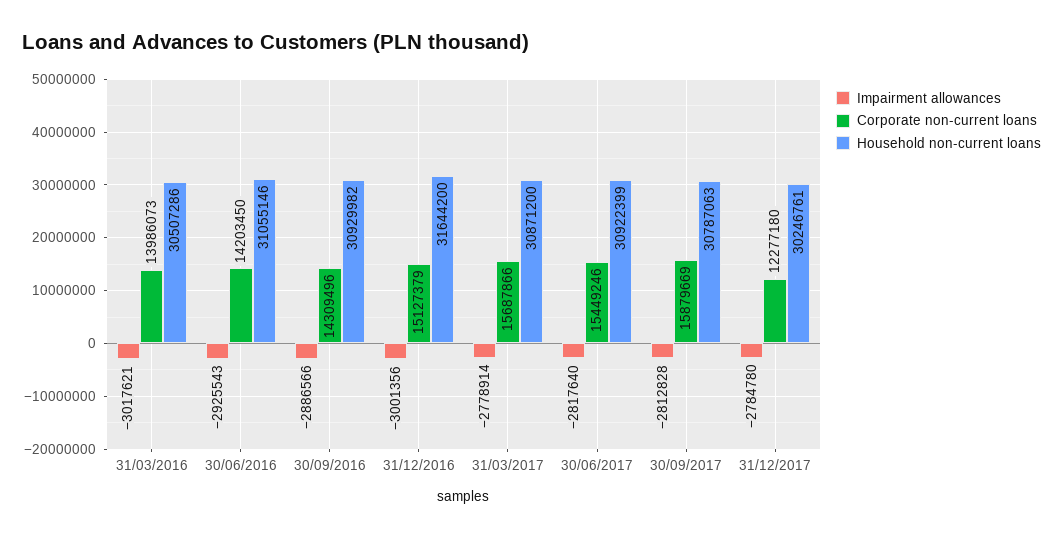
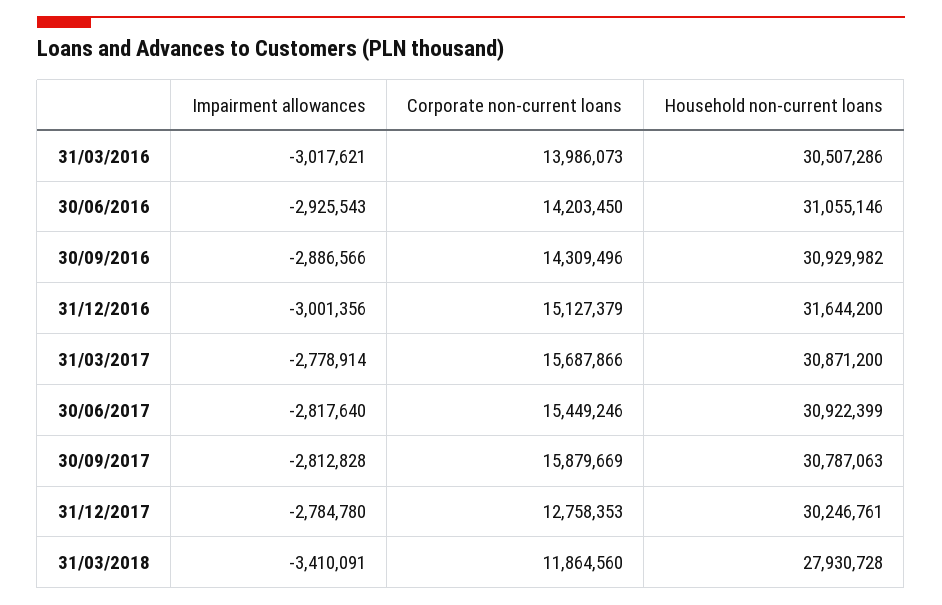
Corporate non-current loans, 31/12/2017: 12277180 -> 12758353
Impairment allowances, 31/03/2018: none -> -3410091
Corporate non-current loans, 31/03/2018: none -> 11864560
Household non-current loans, 31/03/2018: none -> 27930728

